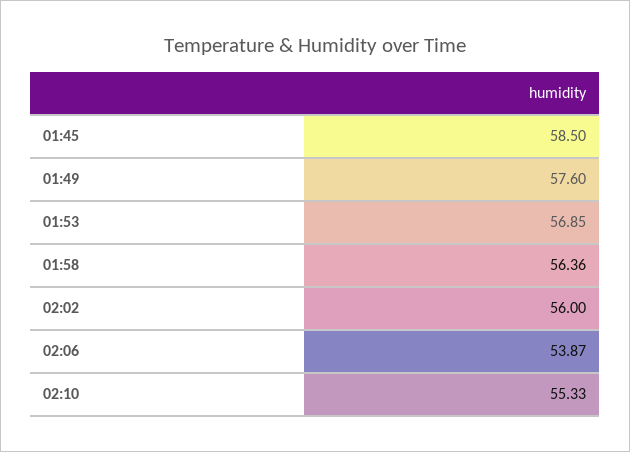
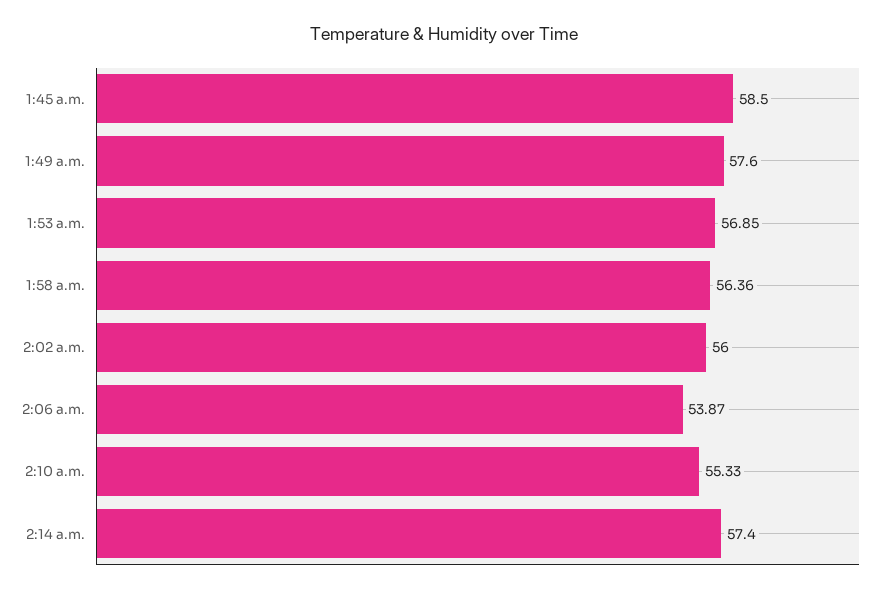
2:14 a.m.: none -> 57.4

